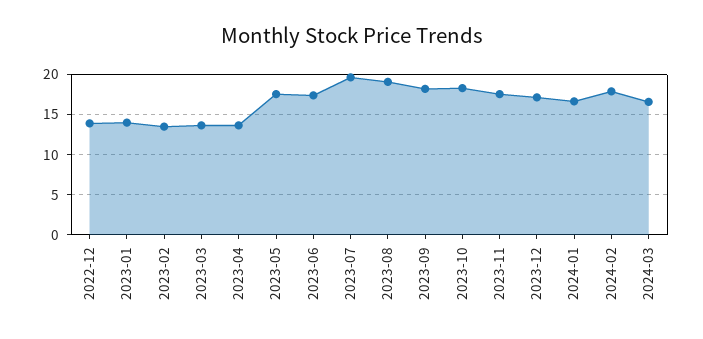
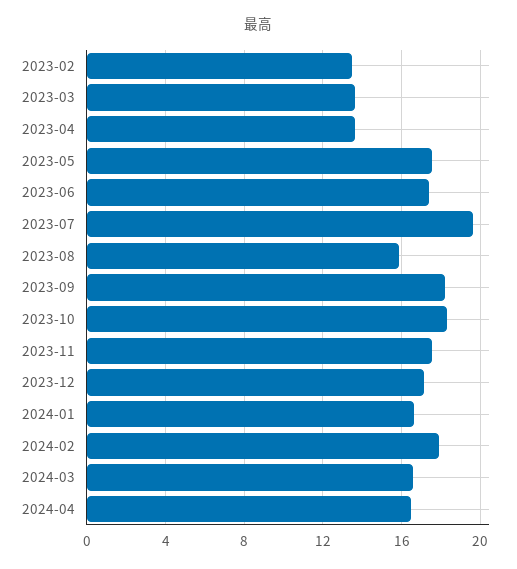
2022-12: 14 -> none
2023-01: 14 -> none
2023-08: 19 -> 16
2024-04: none -> 16.5

